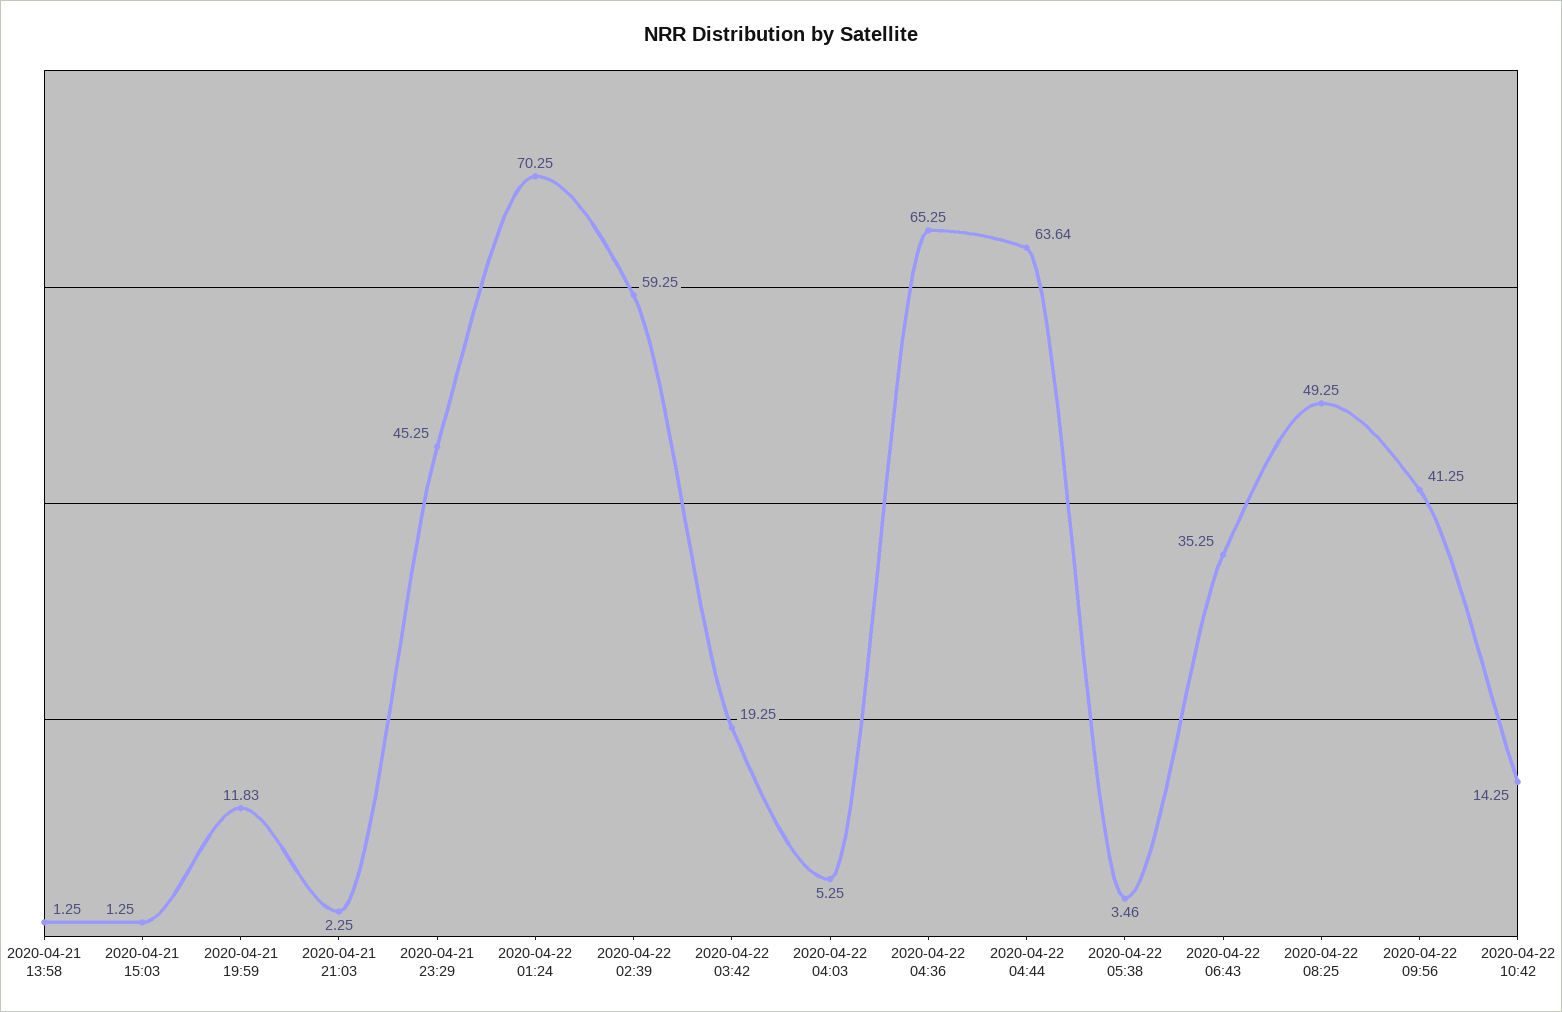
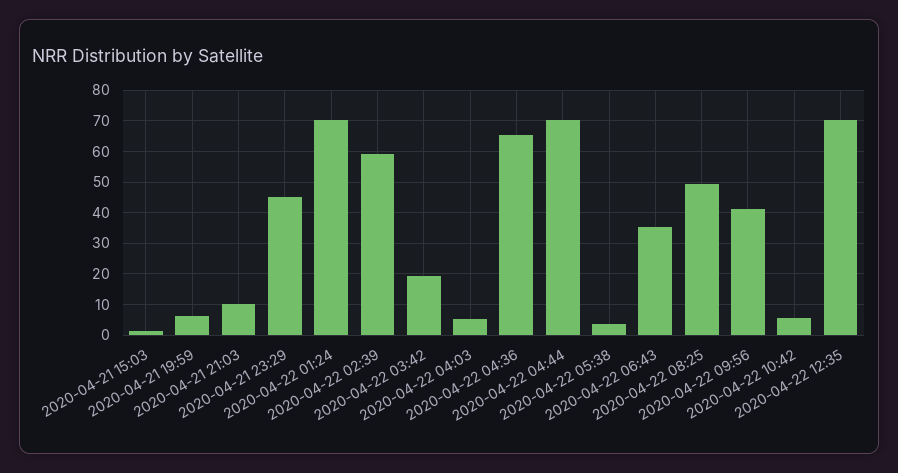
2020-04-21 13:58: 1.25 -> none
2020-04-21 19:59: 11.83 -> 6
2020-04-21 21:03: 2.25 -> 10
2020-04-22 04:44: 63.64 -> 70
2020-04-22 10:42: 14.25 -> 6
2020-04-22 12:35: none -> 70

